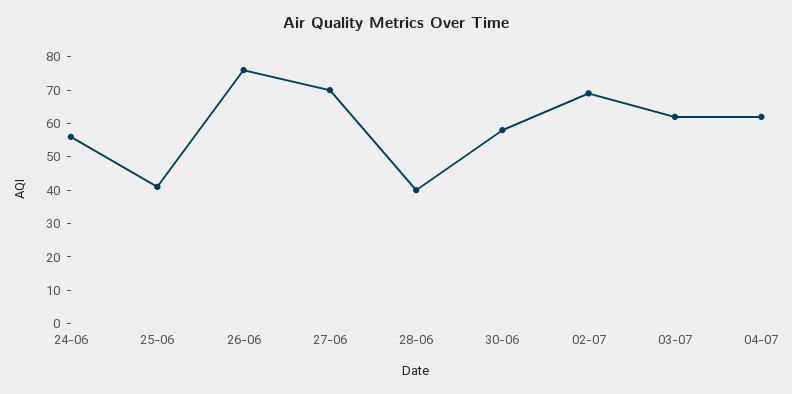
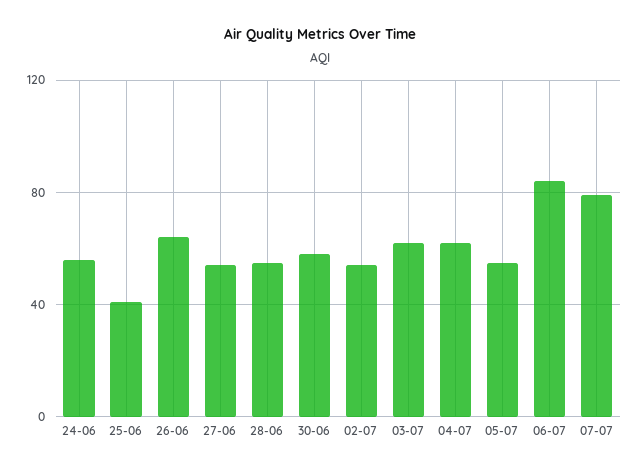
26-06: 75 -> 65
27-06: 70 -> 55
28-06: 40 -> 55
02-07: 70 -> 55
05-07: none -> 55
06-07: none -> 85
07-07: none -> 80

